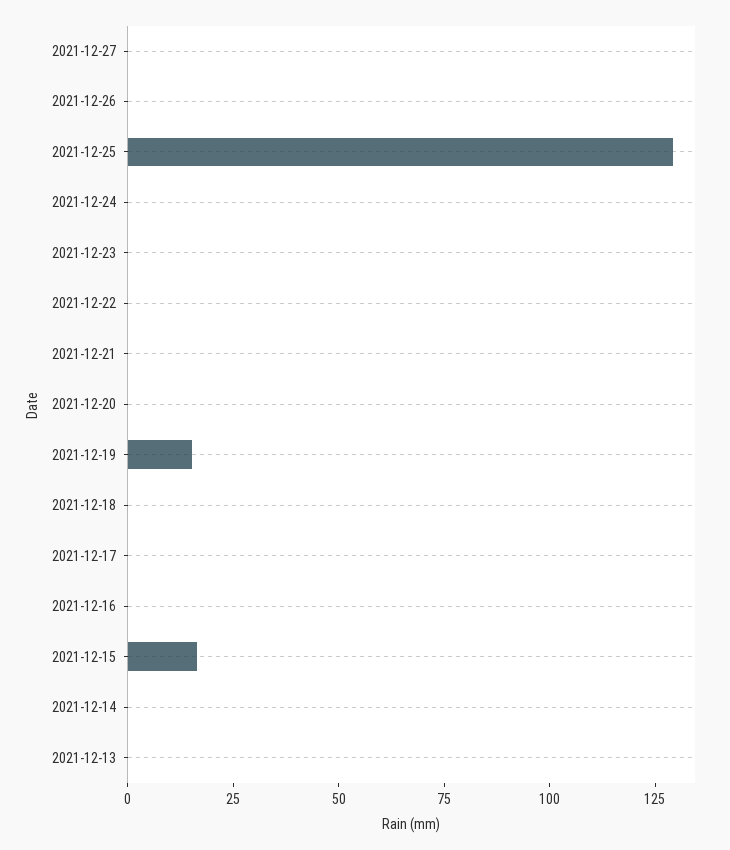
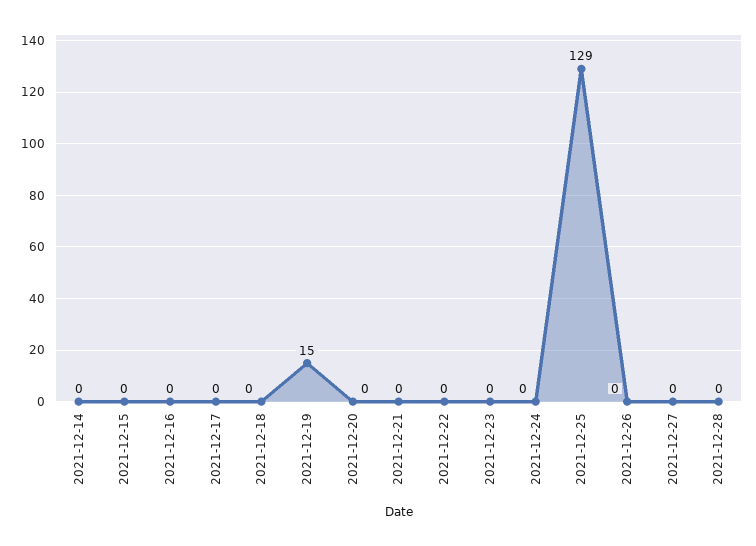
2021-12-15: 15 -> 0
2021-12-13: 0 -> none
2021-12-28: none -> 0

